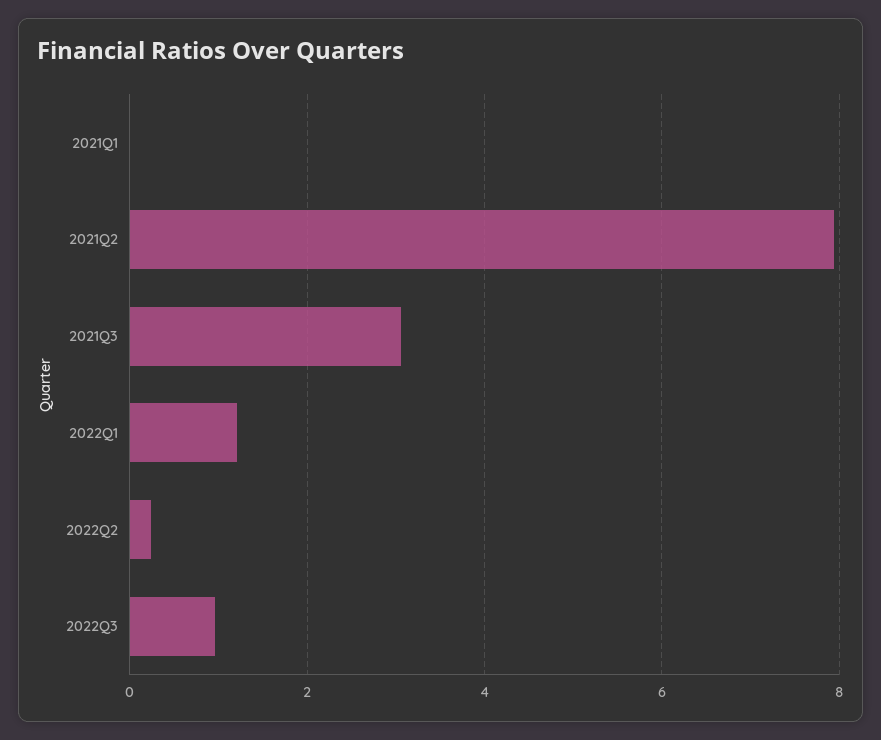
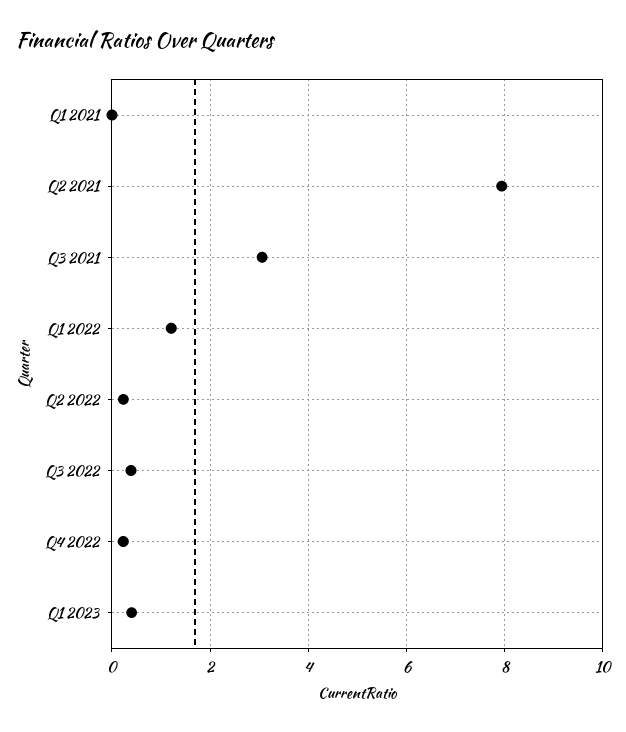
2022Q3: 1 -> 0.4
Q4 2022: none -> 0.2
Q1 2023: none -> 0.4

